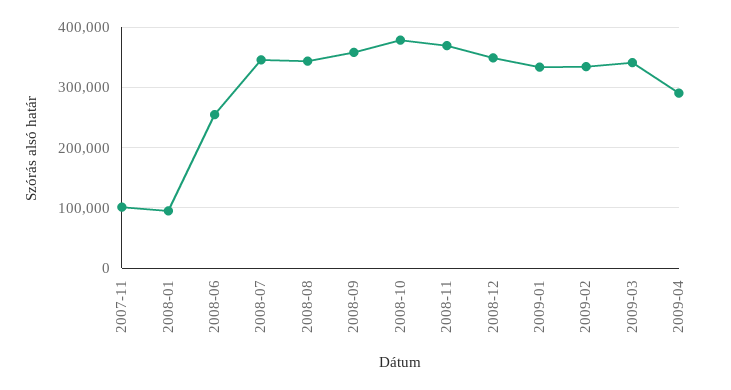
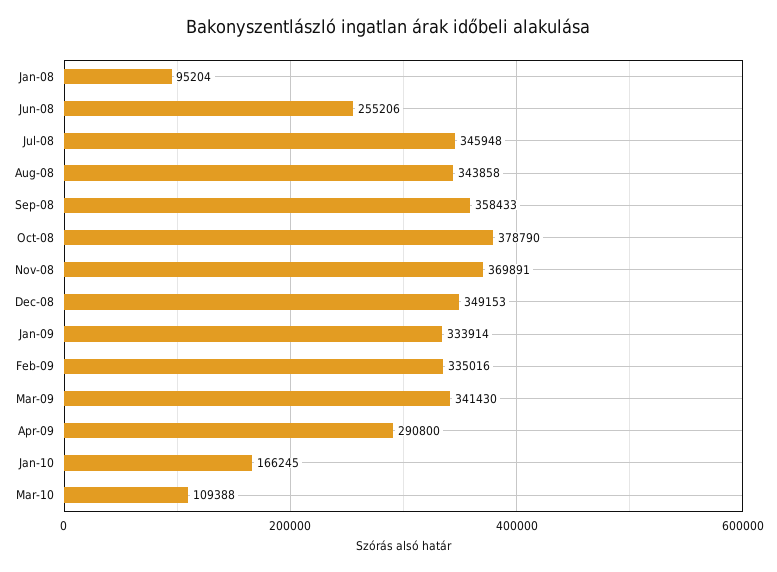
2007-11: 100000 -> none
Jan-10: none -> 166245
Mar-10: none -> 109388

